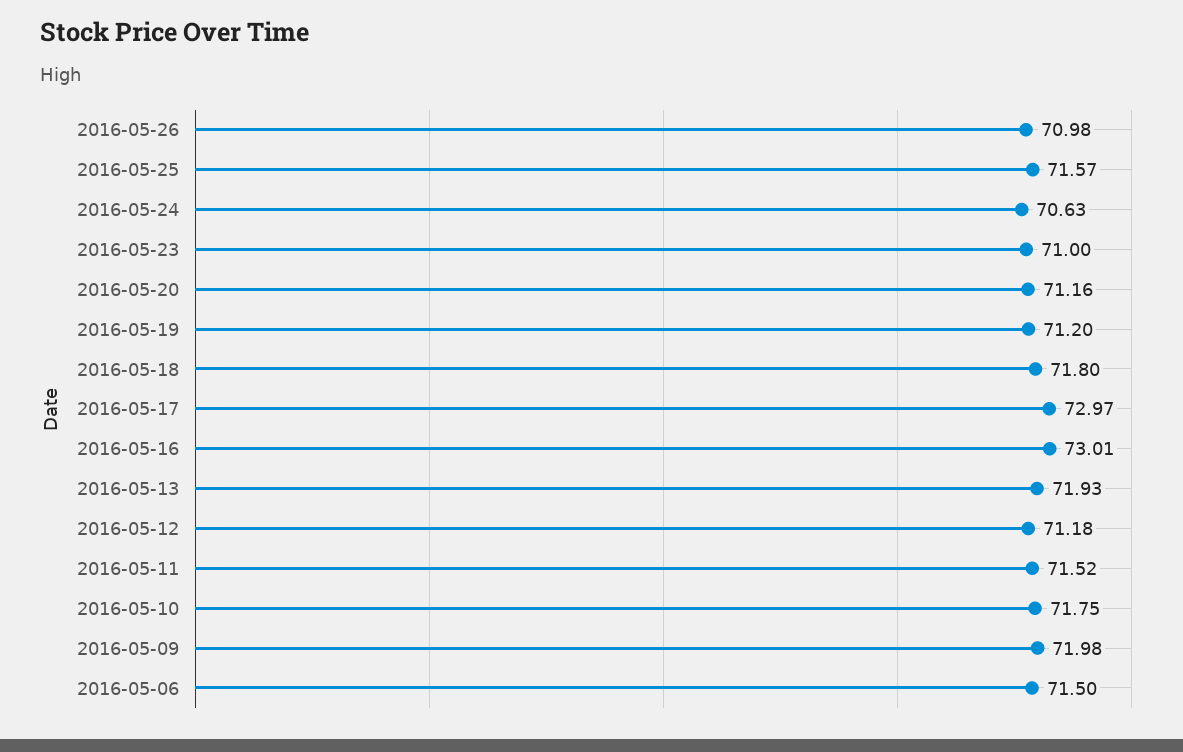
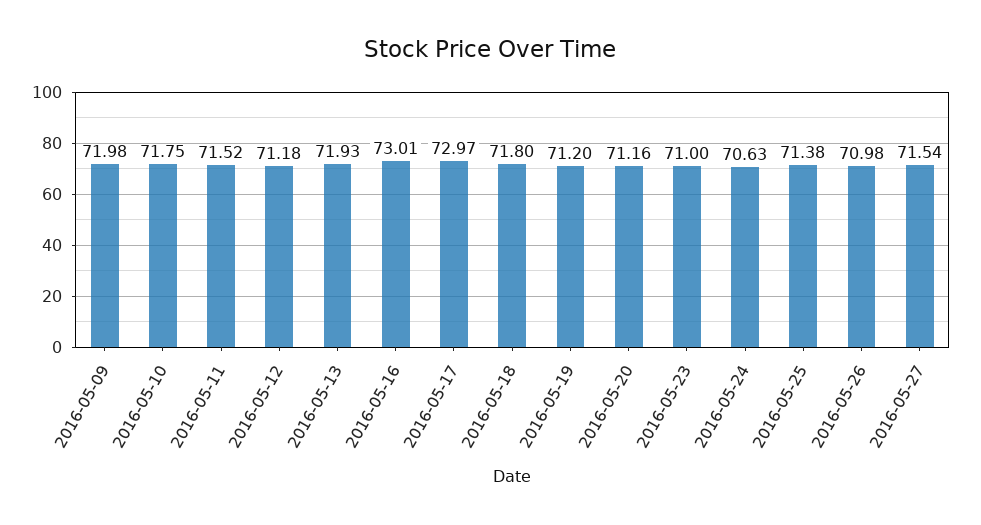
2016-05-25: 71.57 -> 71.38
2016-05-06: 71.5 -> none
2016-05-27: none -> 71.54

